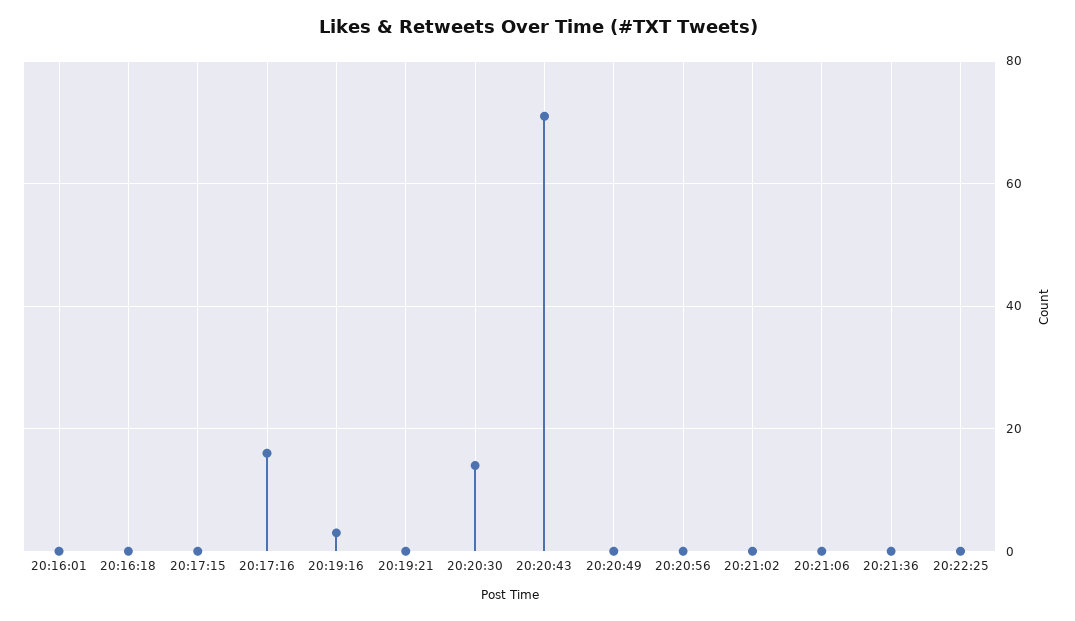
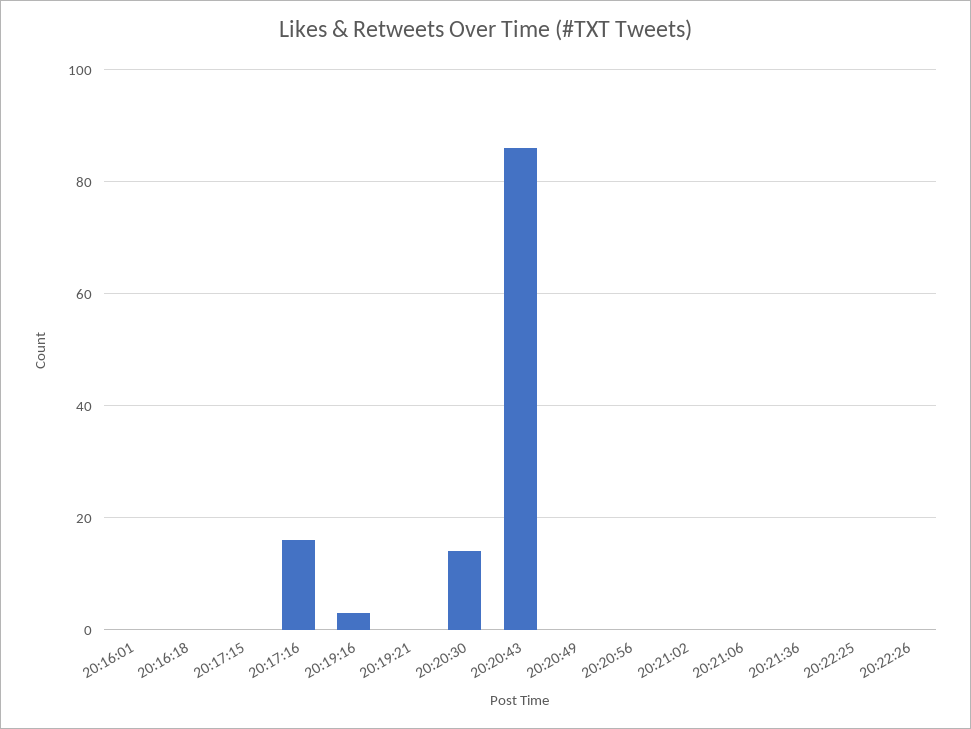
20:20:43: 70 -> 85
20:22:26: none -> 0

